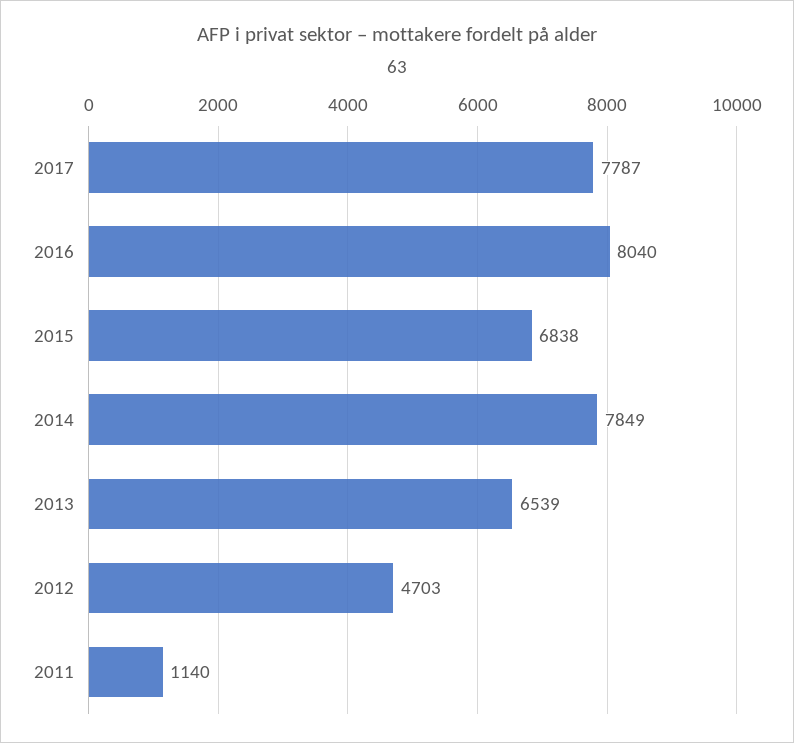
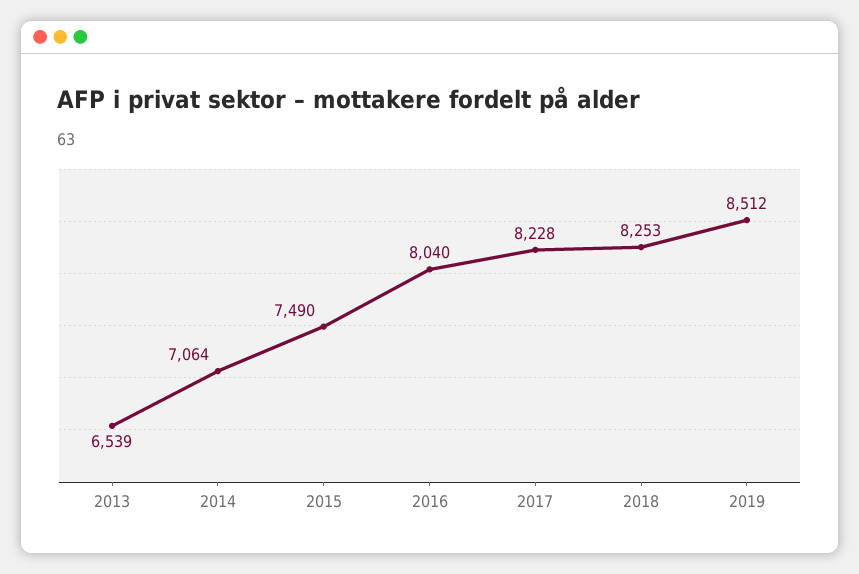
2017: 7787 -> 8228
2015: 6838 -> 7490
2014: 7849 -> 7064
2012: 4703 -> none
2011: 1140 -> none
2018: none -> 8253
2019: none -> 8512

